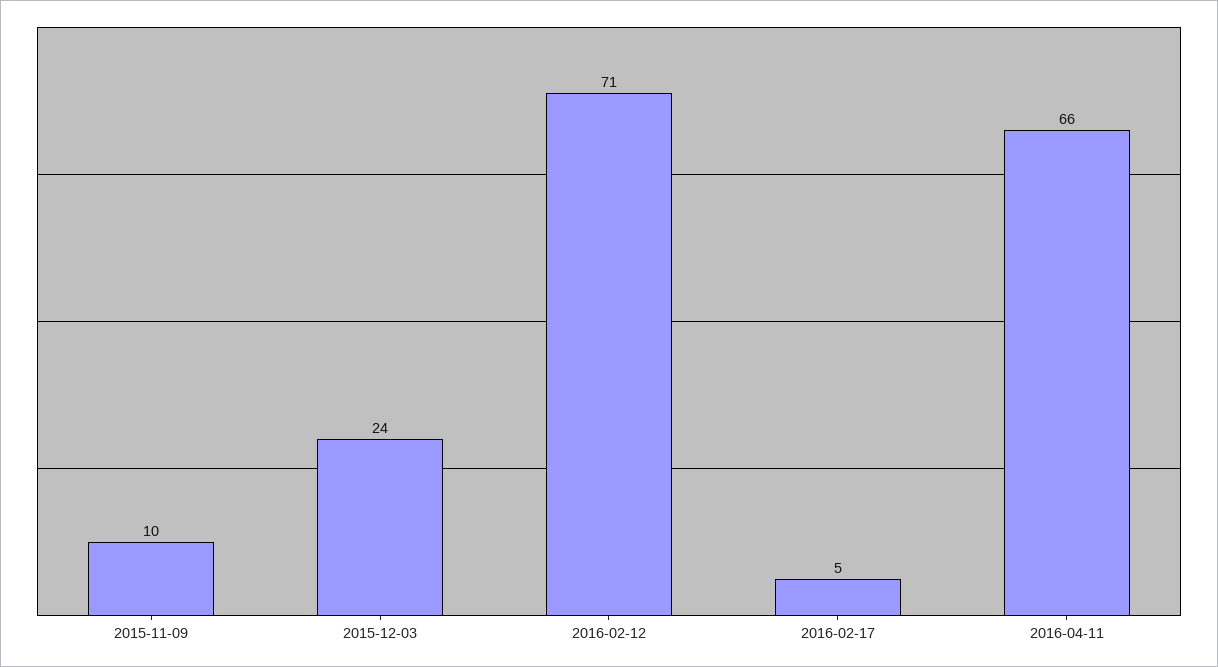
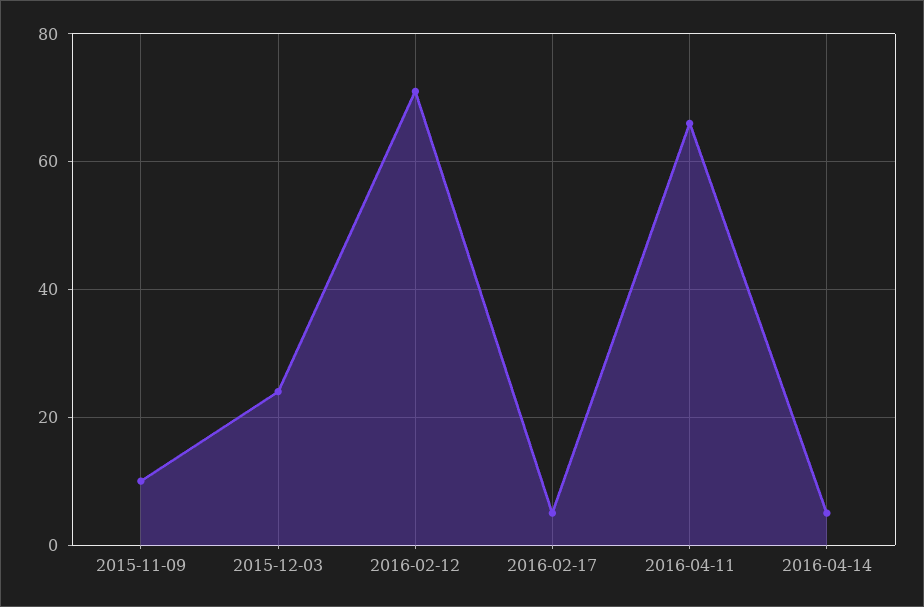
2016-04-14: none -> 5

